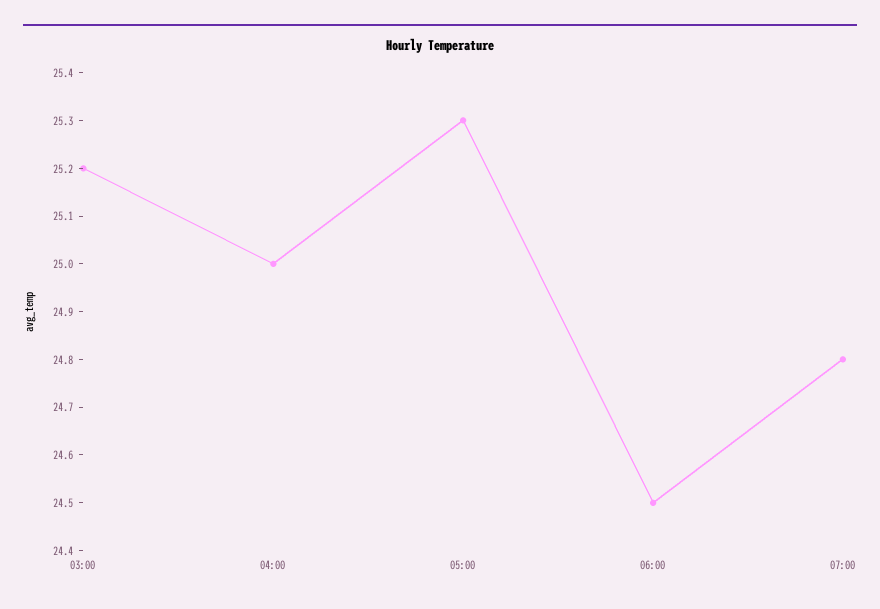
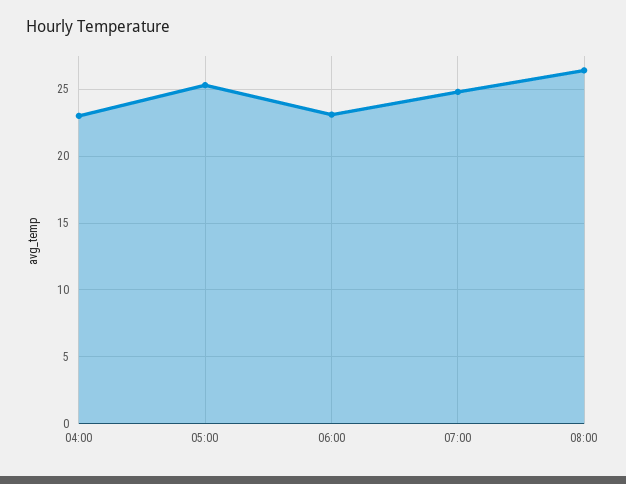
03:00: 25.2 -> none
04:00: 25 -> 23
06:00: 24.5 -> 23
08:00: none -> 26.5

